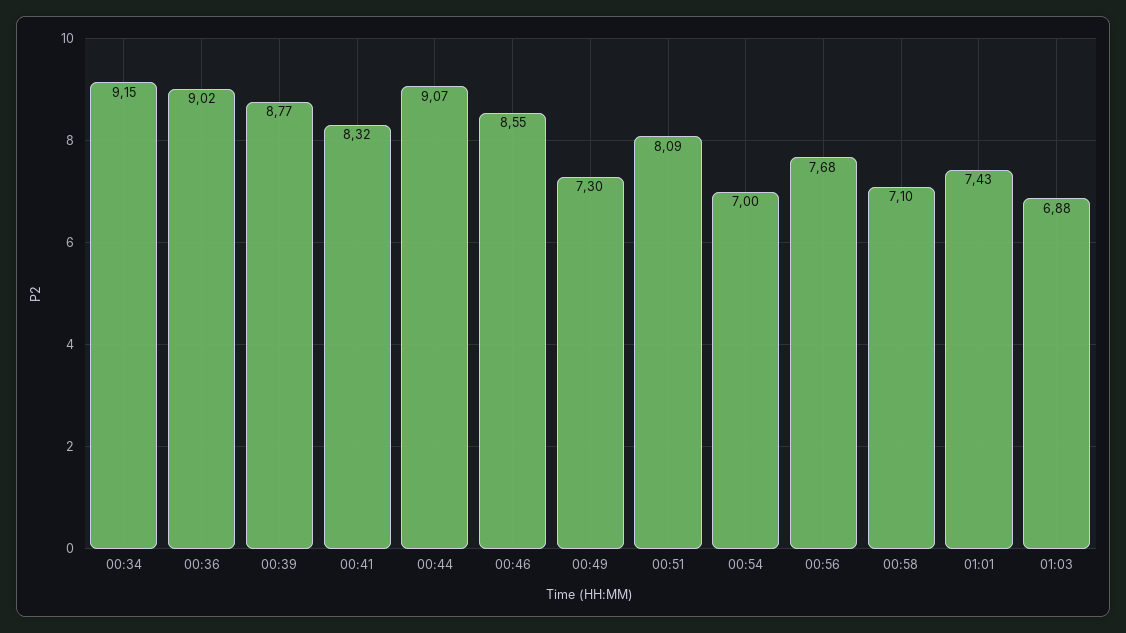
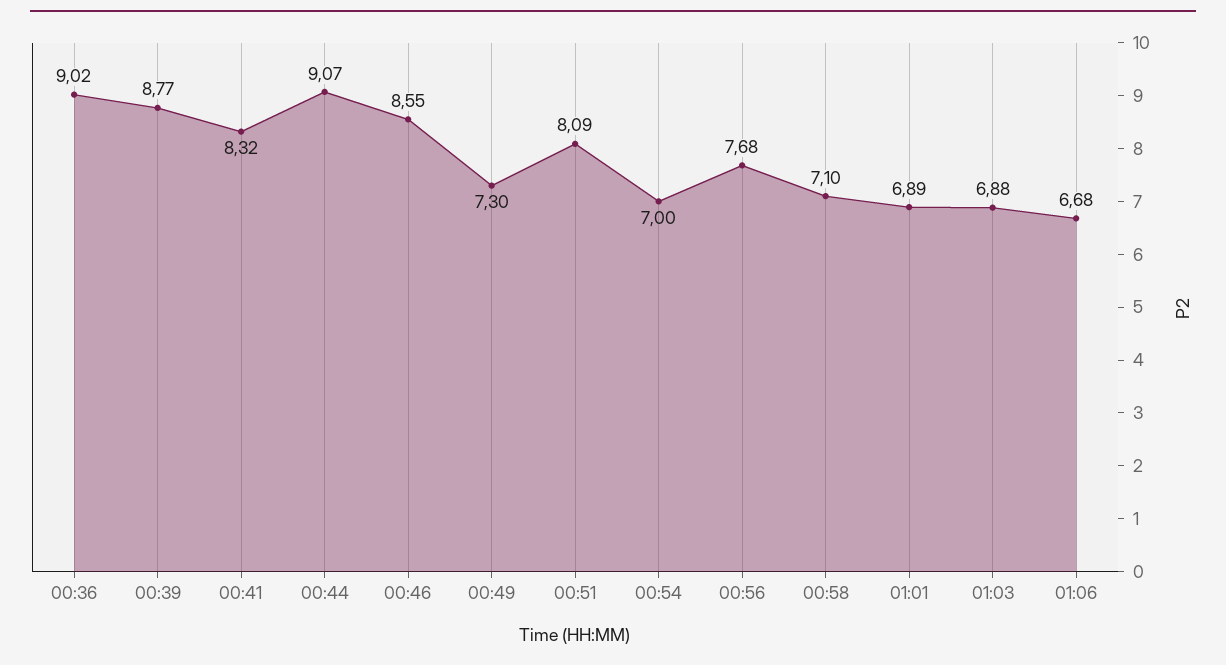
00:34: 9.15 -> none
01:01: 7.43 -> 6.89
01:06: none -> 6.68

